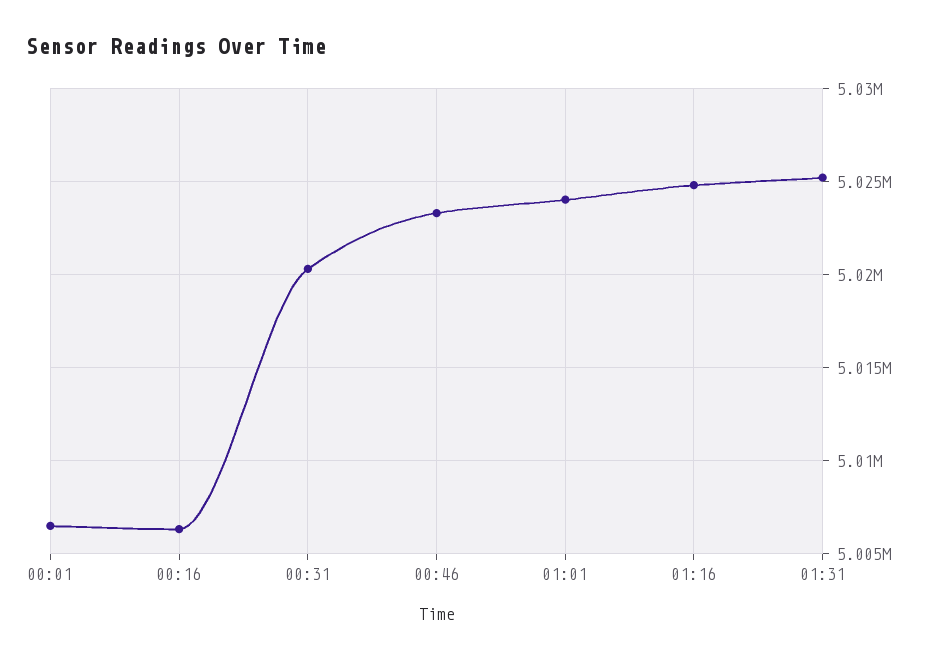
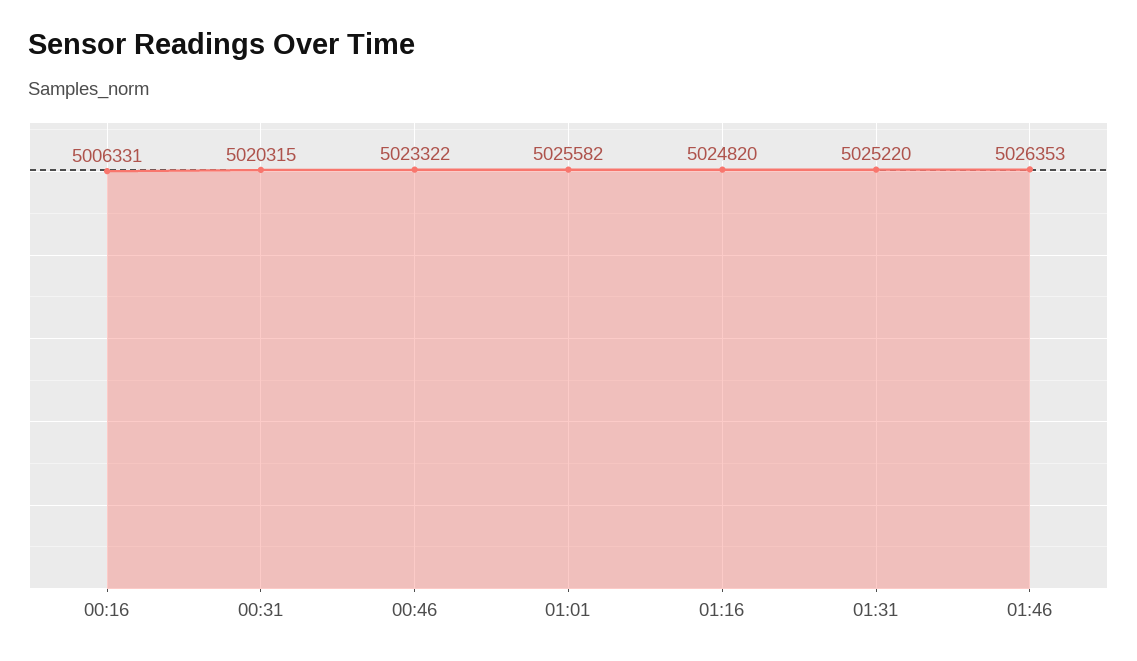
00:01: 5006500 -> none
01:01: 5024000 -> 5025582
01:46: none -> 5026353

